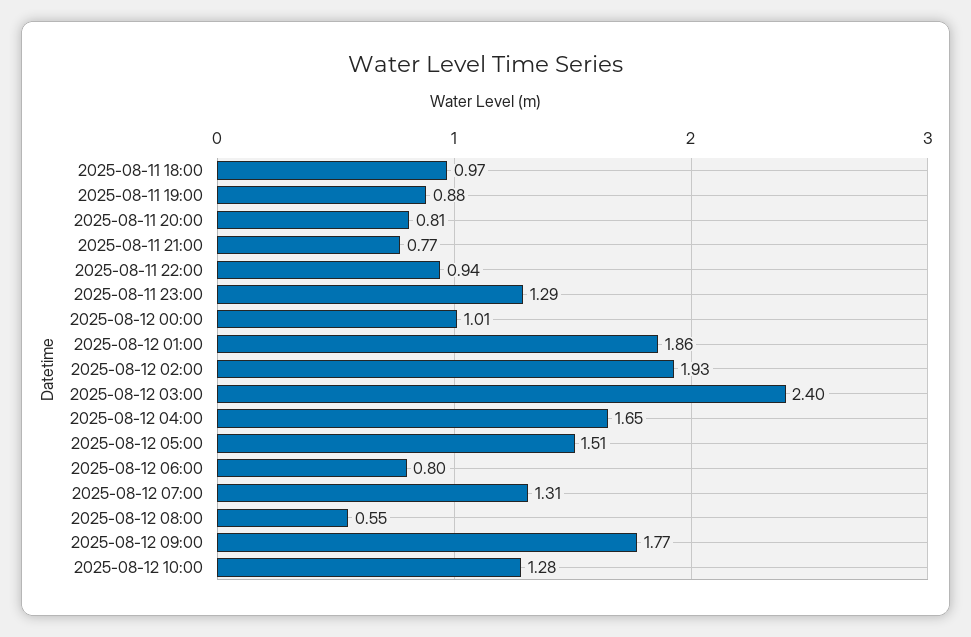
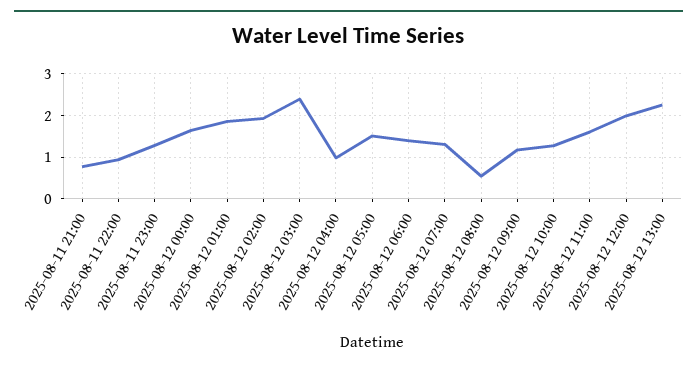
2025-08-11 18:00: 0.97 -> none
2025-08-11 19:00: 0.88 -> none
2025-08-11 20:00: 0.81 -> none
2025-08-12 00:00: 1.01 -> 1.6
2025-08-12 04:00: 1.65 -> 1
2025-08-12 06:00: 0.8 -> 1.4
2025-08-12 09:00: 1.77 -> 1.2
2025-08-12 11:00: none -> 1.6
2025-08-12 12:00: none -> 2
2025-08-12 13:00: none -> 2.2

